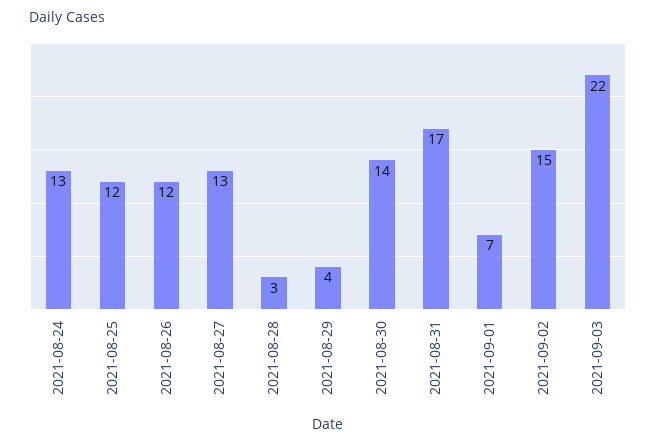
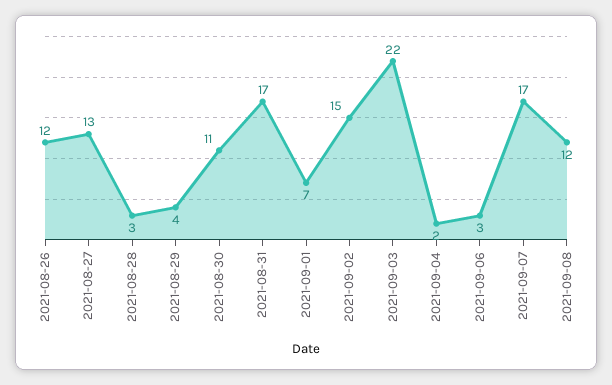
2021-08-24: 13 -> none
2021-08-25: 12 -> none
2021-08-30: 14 -> 11
2021-09-04: none -> 2
2021-09-06: none -> 3
2021-09-07: none -> 17
2021-09-08: none -> 12

